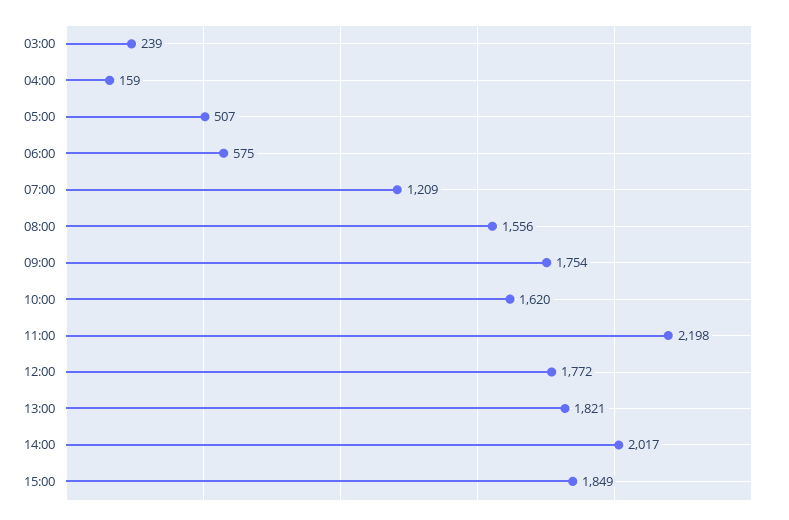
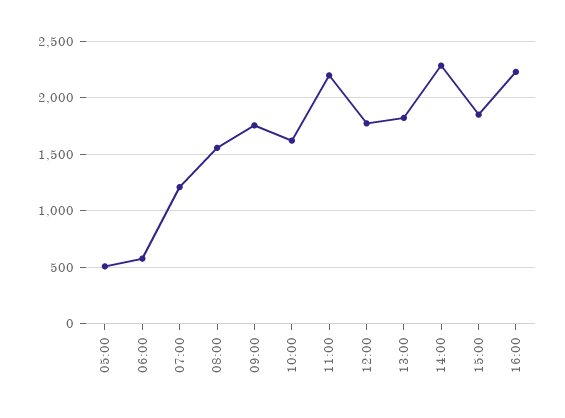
03:00: 239 -> none
04:00: 159 -> none
14:00: 2017 -> 2300
16:00: none -> 2200

